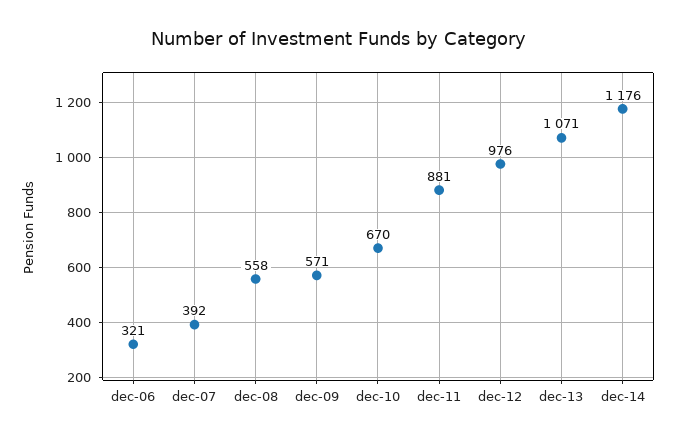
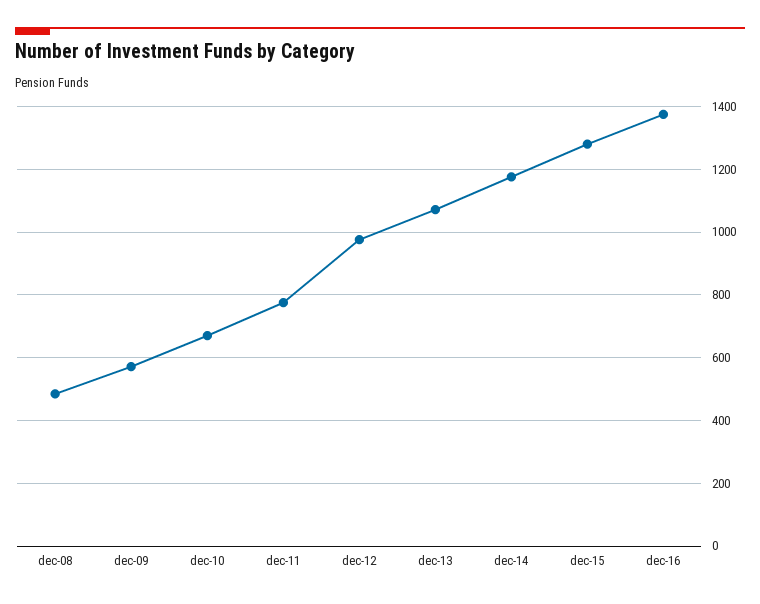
dec-06: 321 -> none
dec-07: 392 -> none
dec-08: 558 -> 480
dec-11: 881 -> 780
dec-15: none -> 1280
dec-16: none -> 1380

